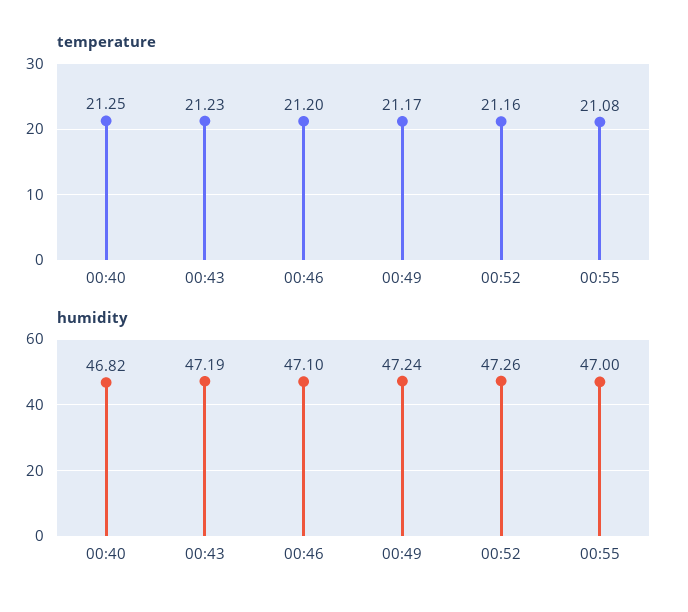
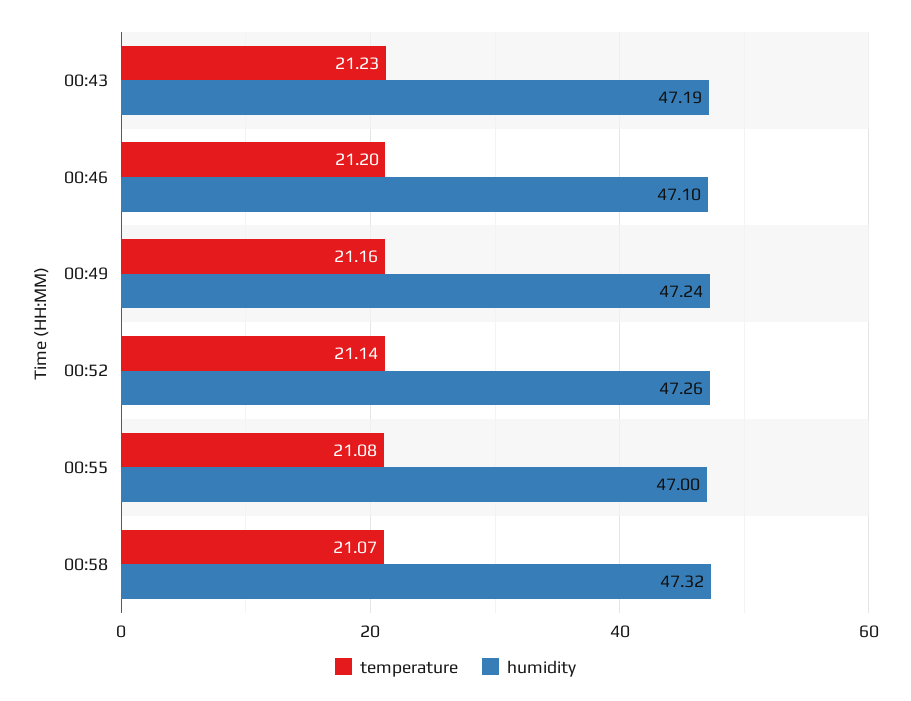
temperature, 00:40: 21.25 -> none
temperature, 00:49: 21.17 -> 21.16
temperature, 00:52: 21.16 -> 21.14
humidity, 00:40: 46.82 -> none
temperature, 00:58: none -> 21.07
humidity, 00:58: none -> 47.32

